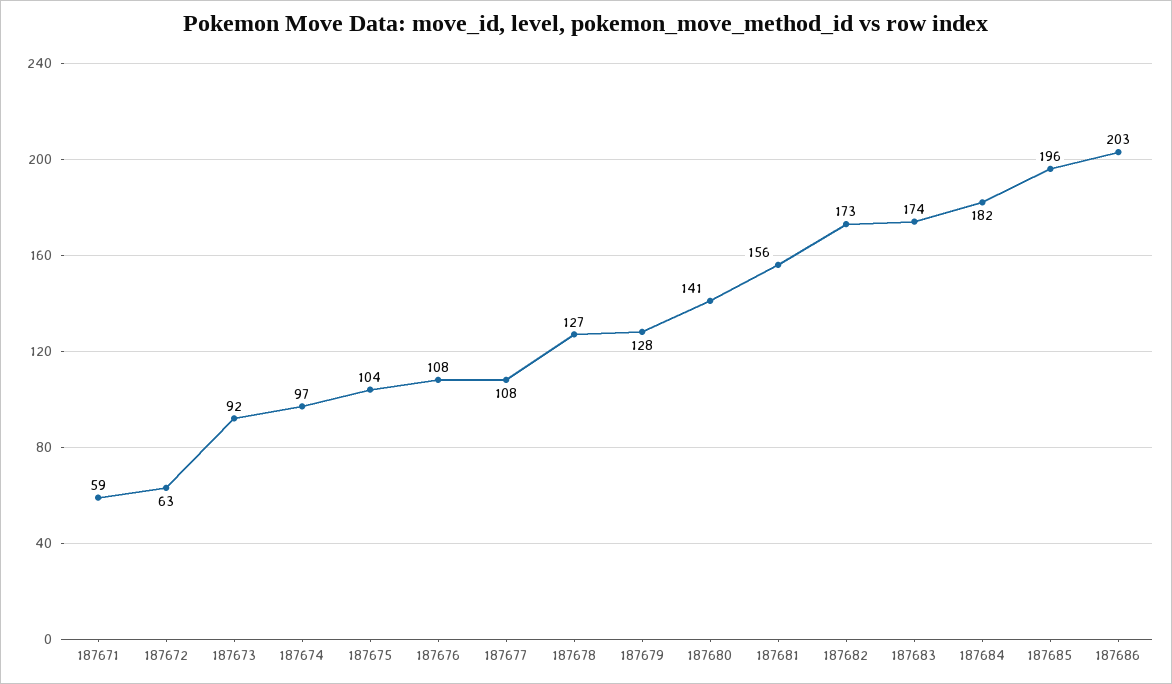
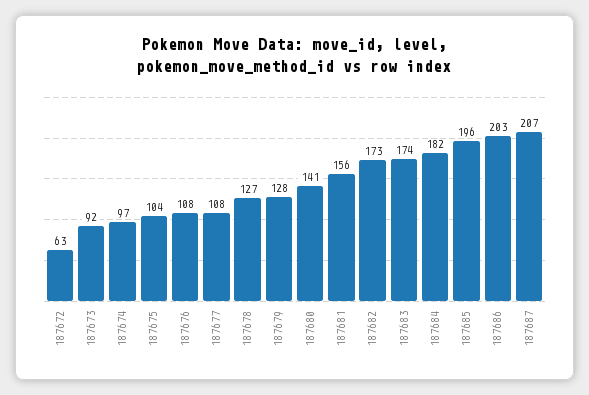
187671: 59 -> none
187687: none -> 207

